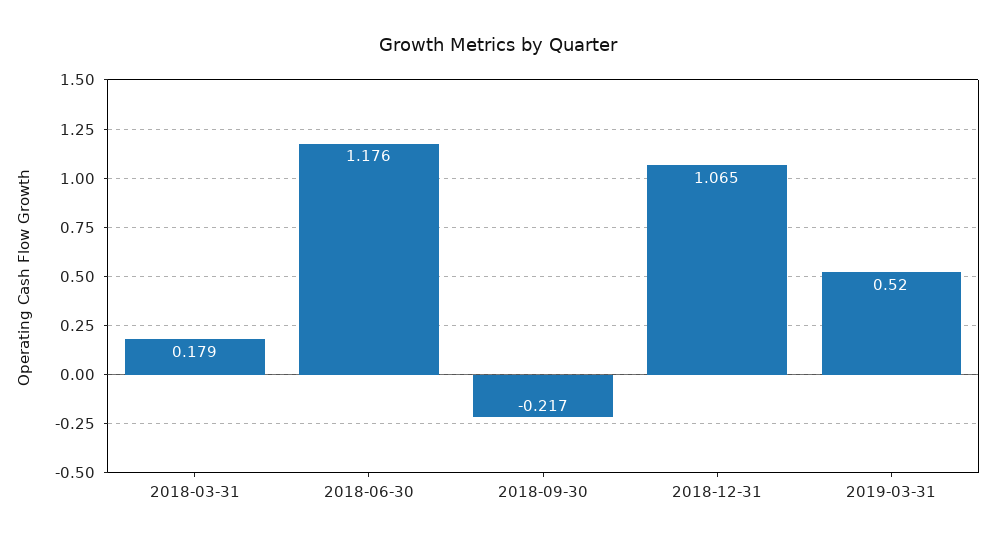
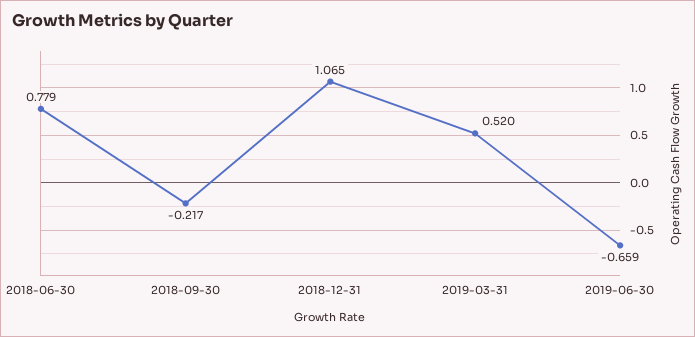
2018-03-31: 0.179 -> none
2018-06-30: 1.176 -> 0.779
2019-06-30: none -> -0.659

